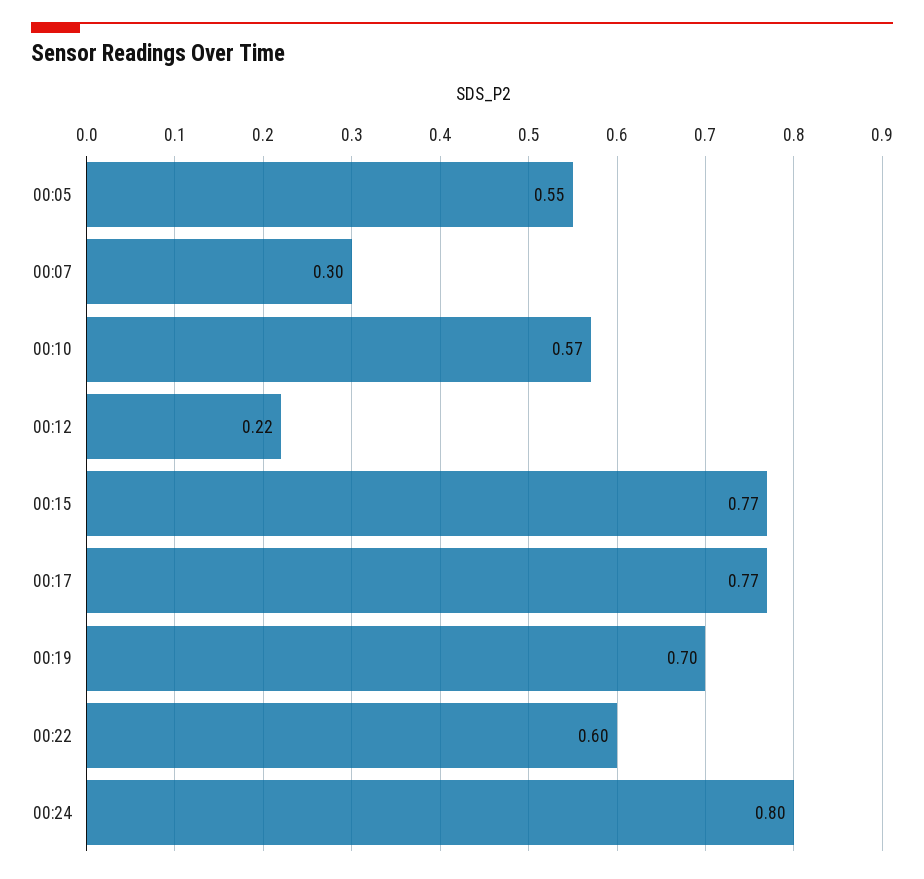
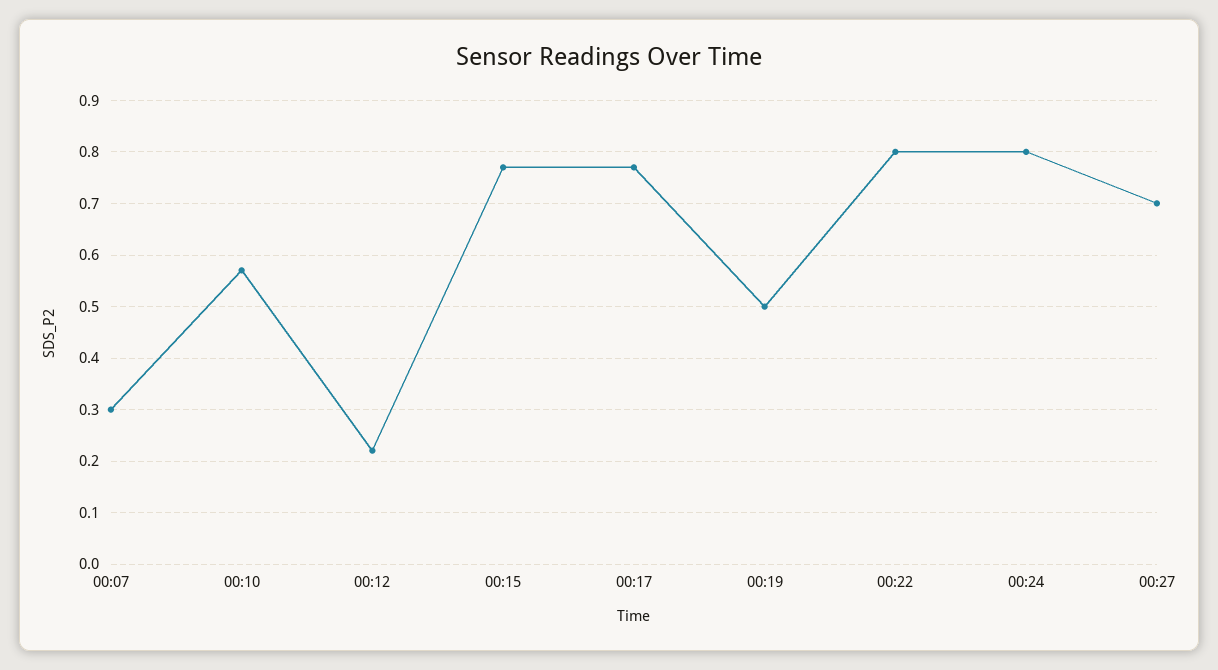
00:05: 0.55 -> none
00:19: 0.7 -> 0.5
00:22: 0.6 -> 0.8
00:27: none -> 0.7

